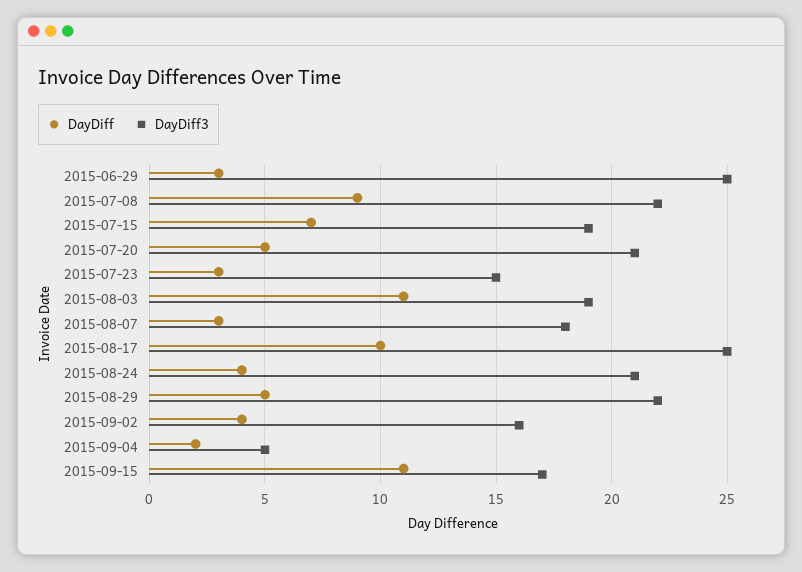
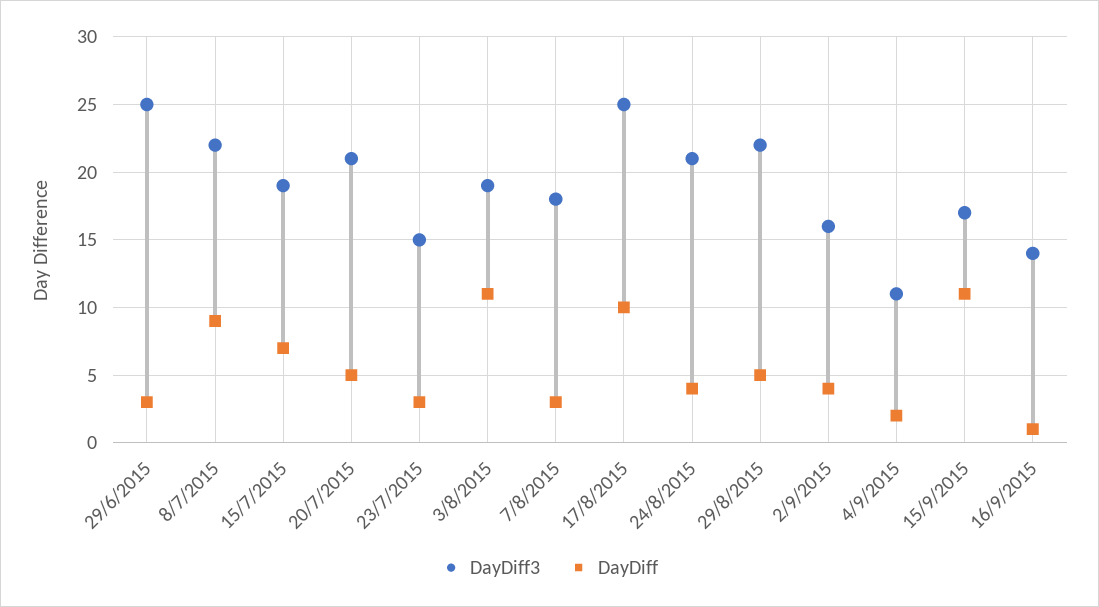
DayDiff3, 2015-09-04: 5 -> 11
DayDiff3, 16/9/2015: none -> 14
DayDiff, 16/9/2015: none -> 1

